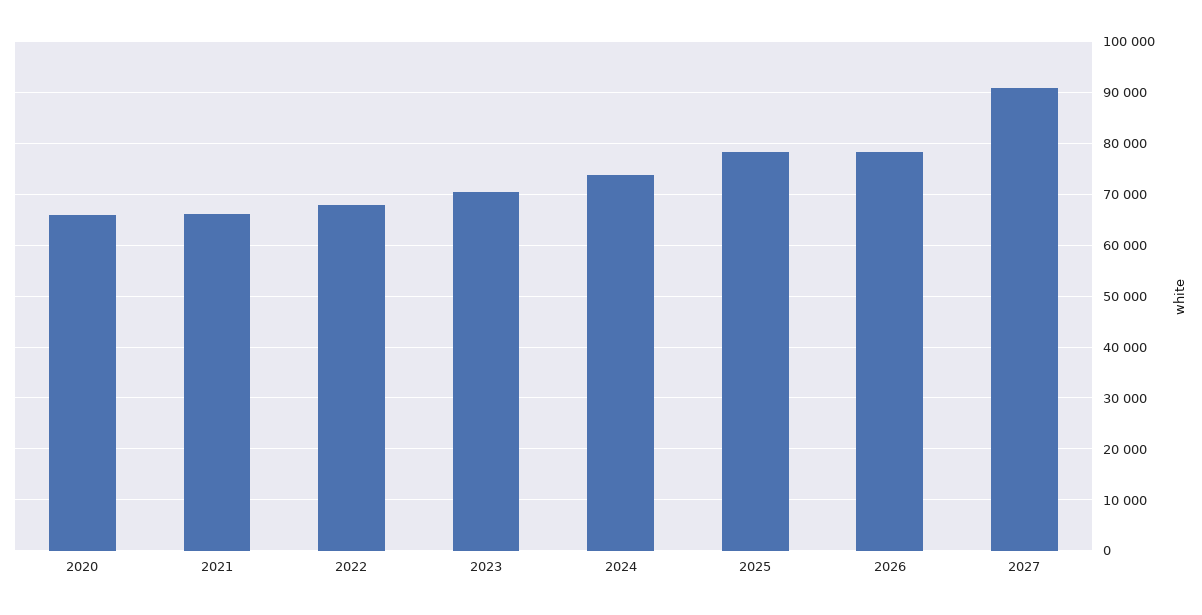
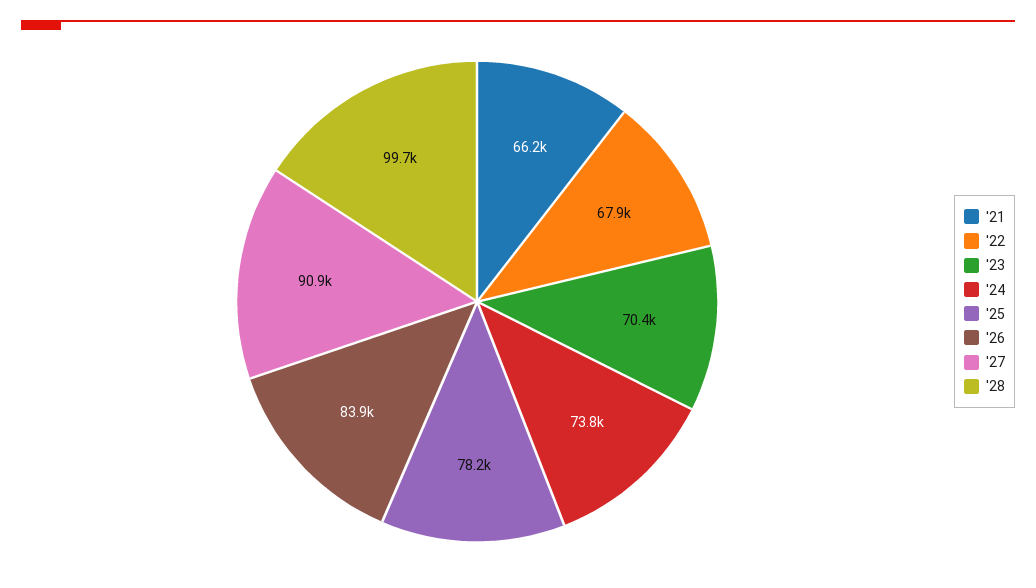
2020: 66000 -> none
2026: 78000 -> 83900
'28: none -> 99700

